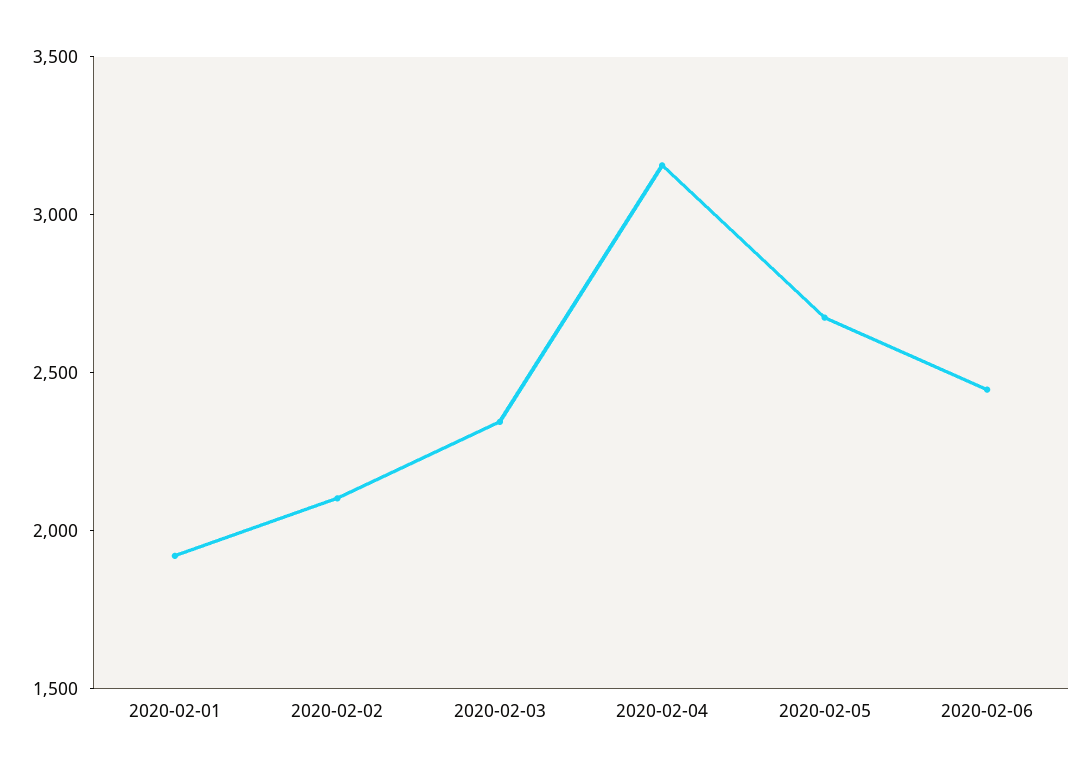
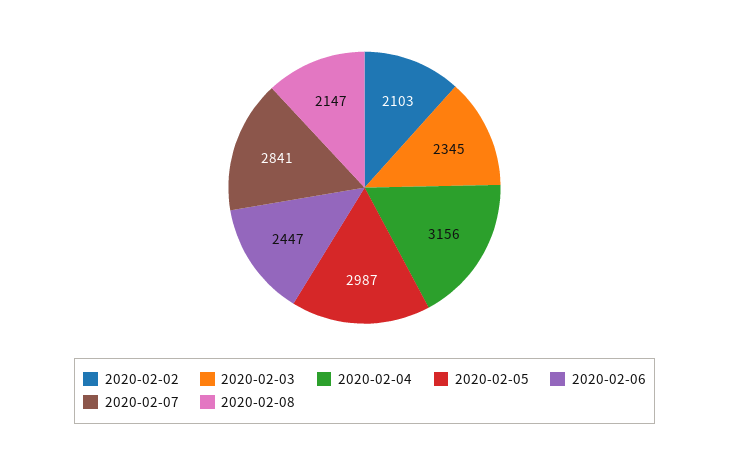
2020-02-01: 1900 -> none
2020-02-05: 2700 -> 2987
2020-02-07: none -> 2841
2020-02-08: none -> 2147

